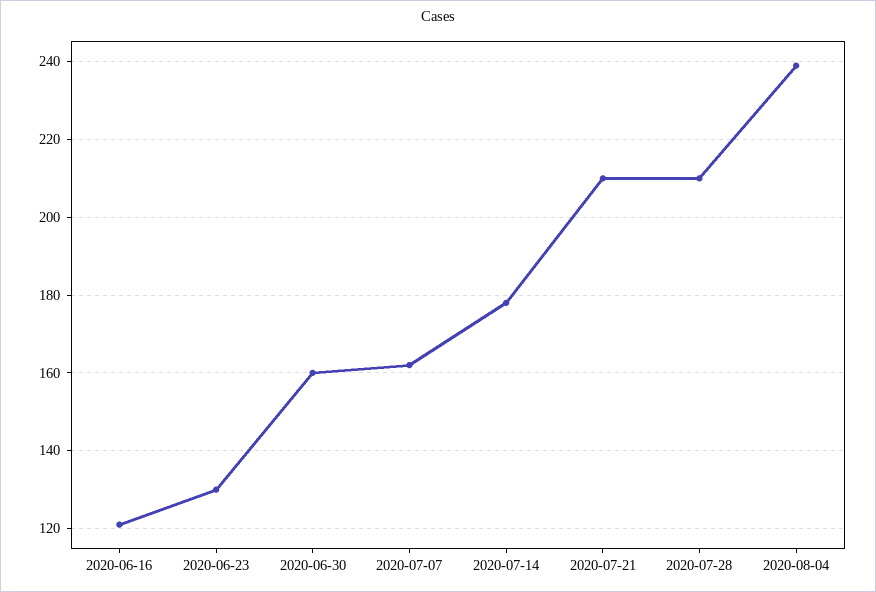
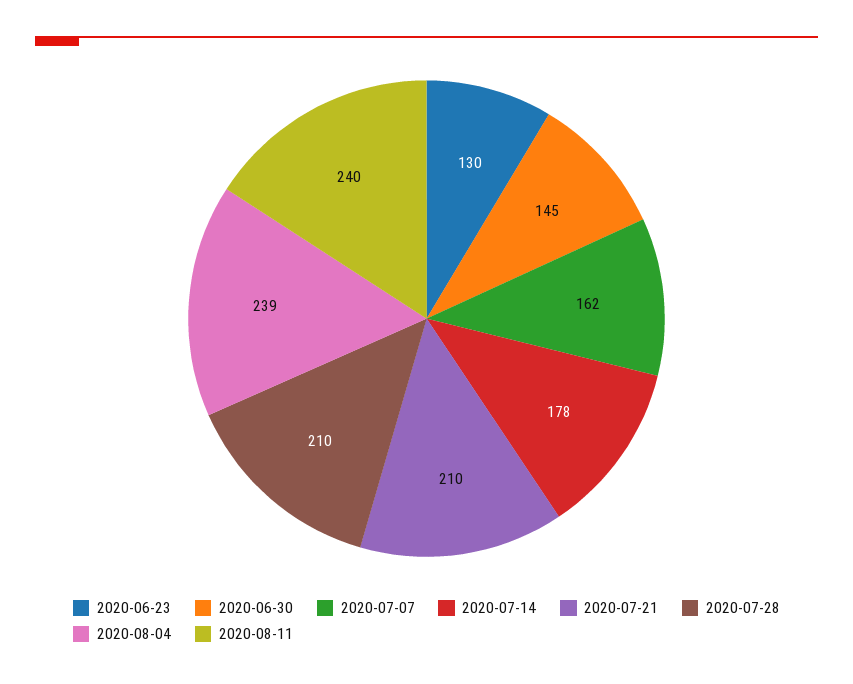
2020-06-16: 120 -> none
2020-06-30: 160 -> 145
2020-08-11: none -> 240

